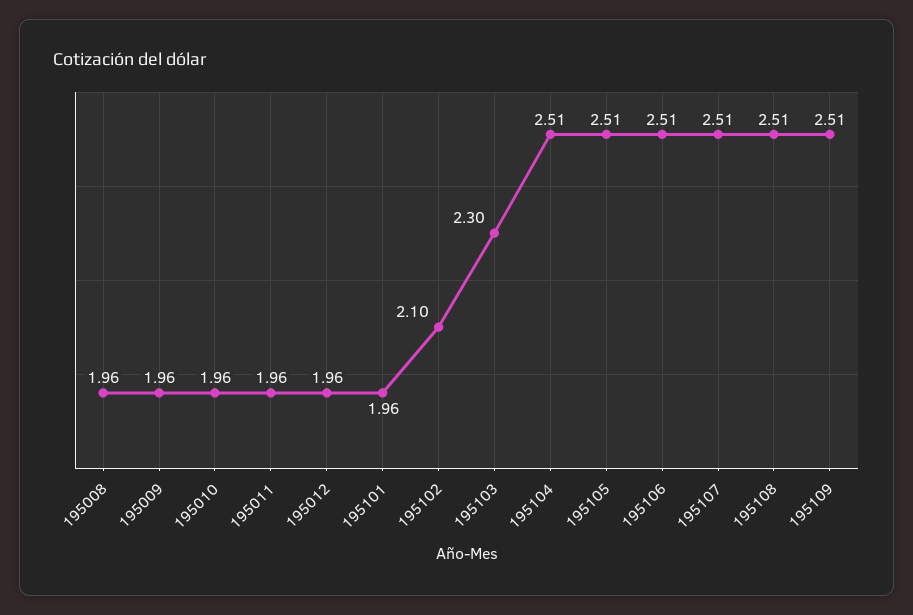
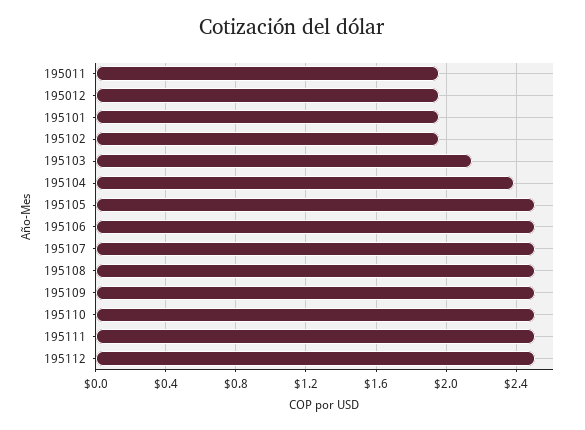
195008: 1.96 -> none
195009: 1.96 -> none
195010: 1.96 -> none
195102: 2.1 -> 1.95
195103: 2.3 -> 2.15
195104: 2.51 -> 2.4
195110: none -> 2.5
195111: none -> 2.5
195112: none -> 2.5

